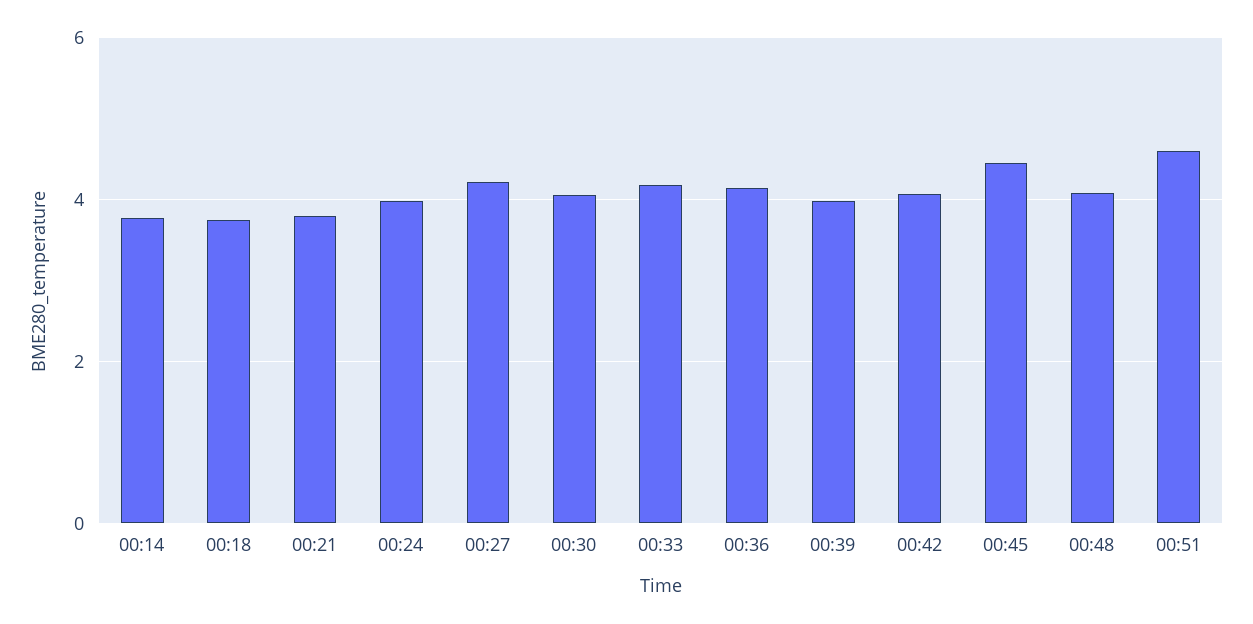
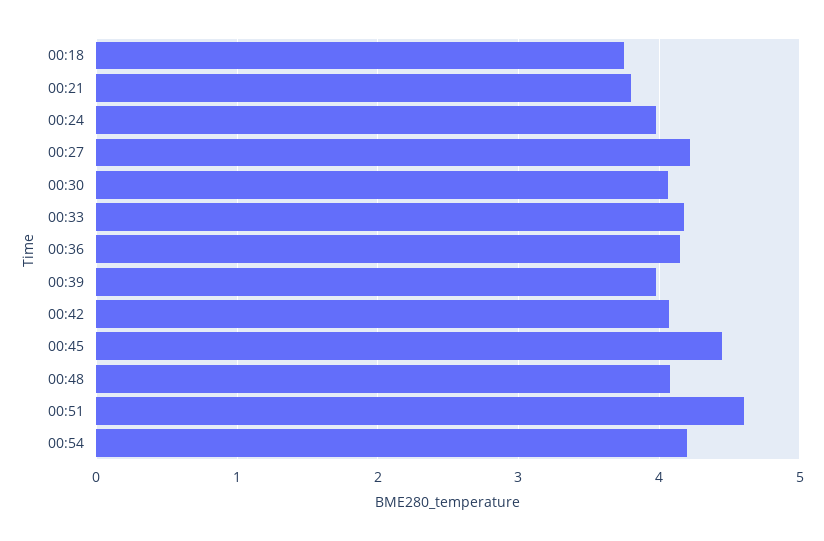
00:14: 3.8 -> none
00:54: none -> 4.2

